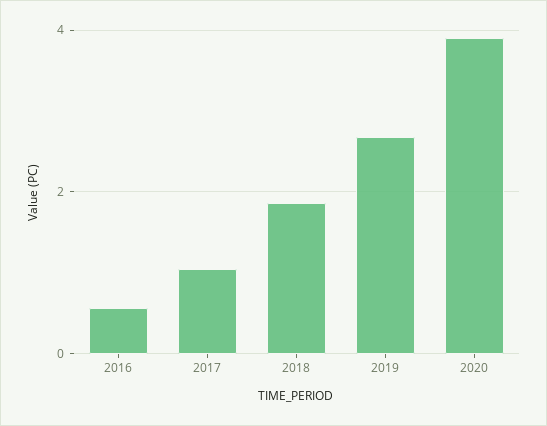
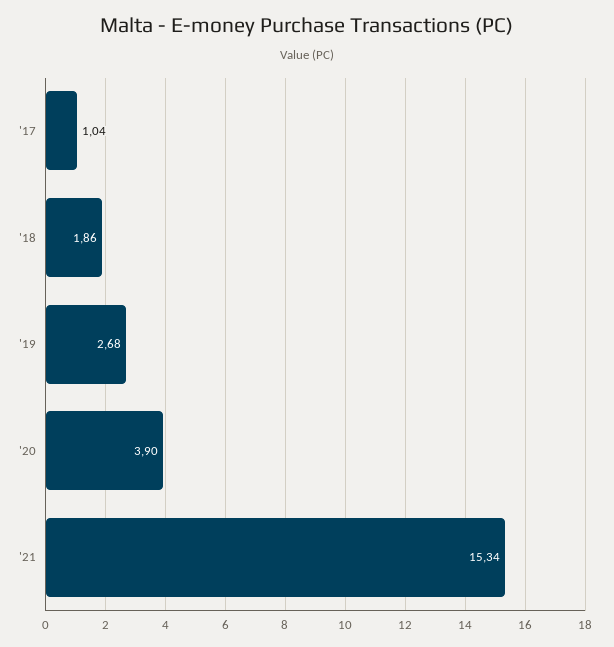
2016: 0.6 -> none
'21: none -> 15.34

